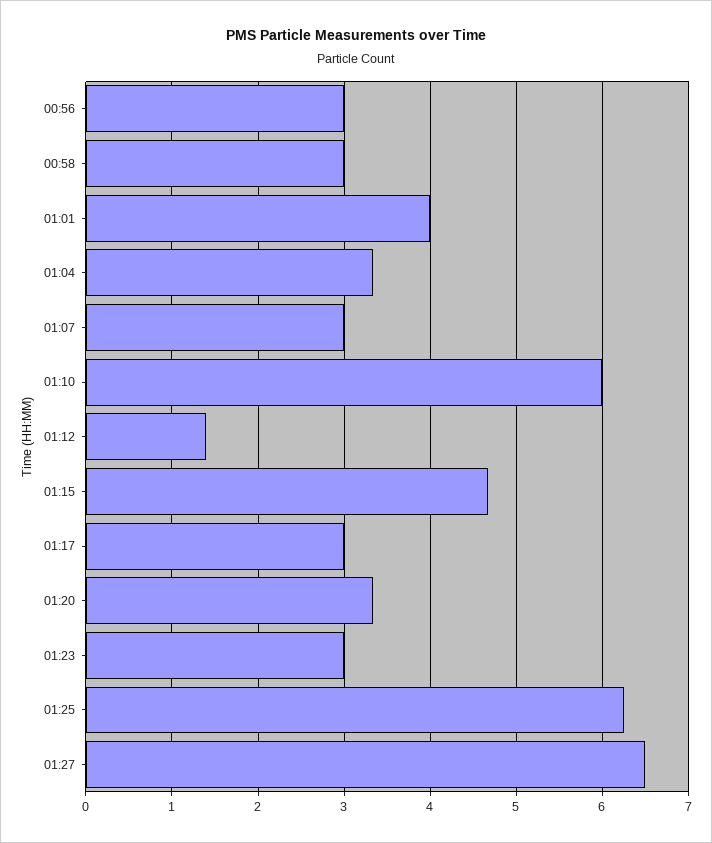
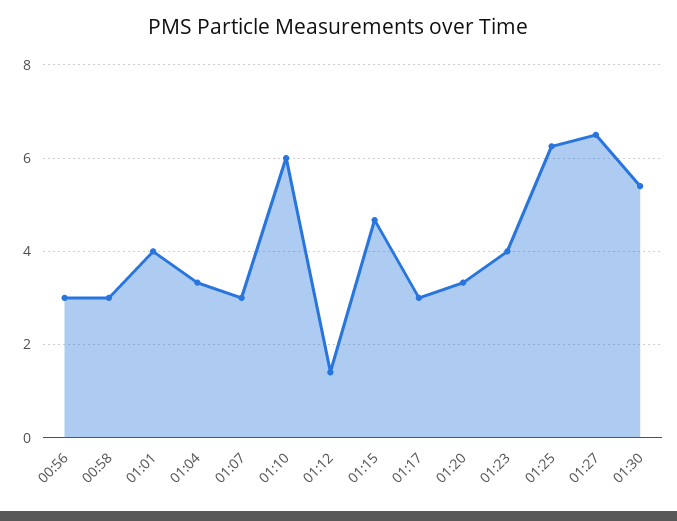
01:23: 3 -> 4
01:30: none -> 5.4

